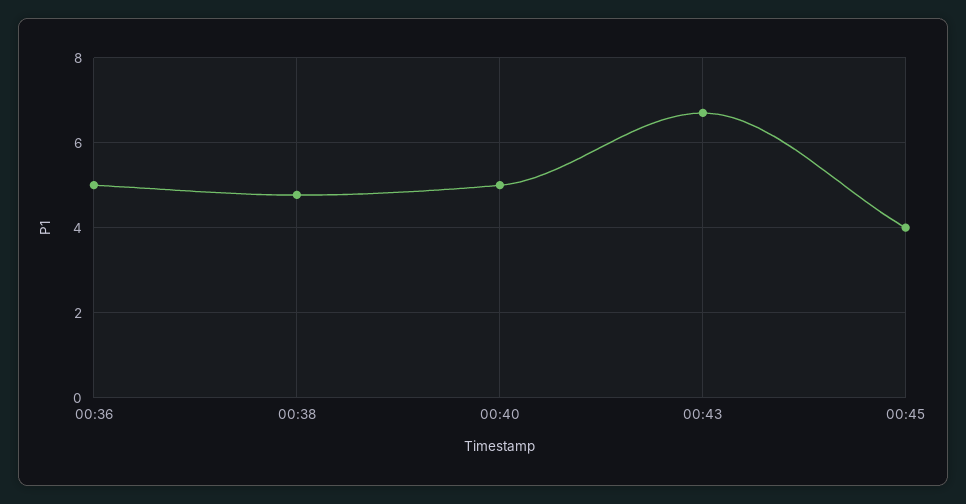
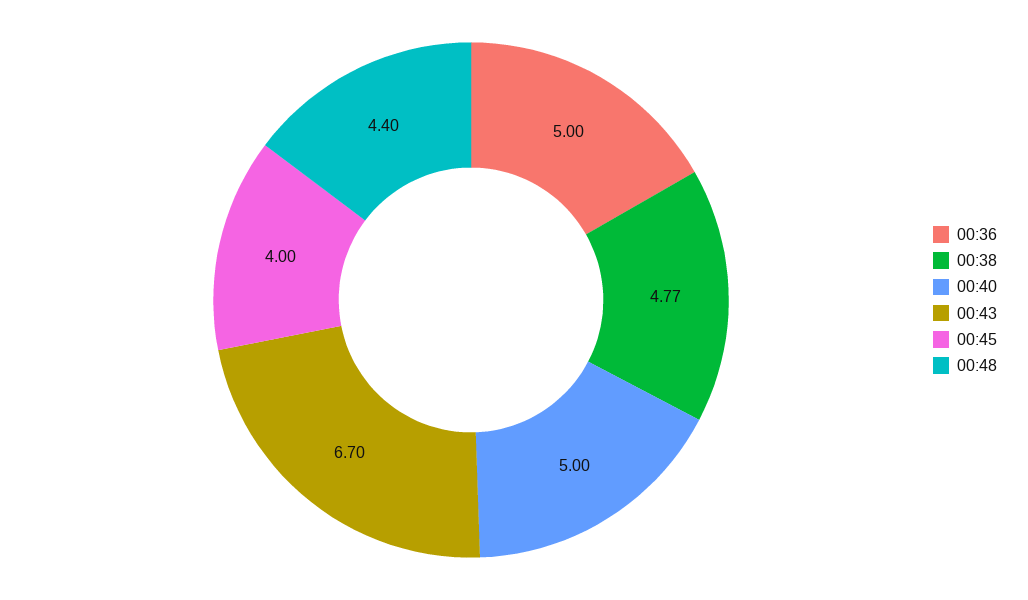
00:48: none -> 4.4

